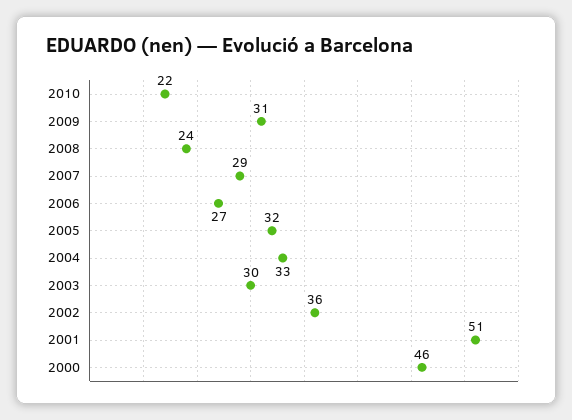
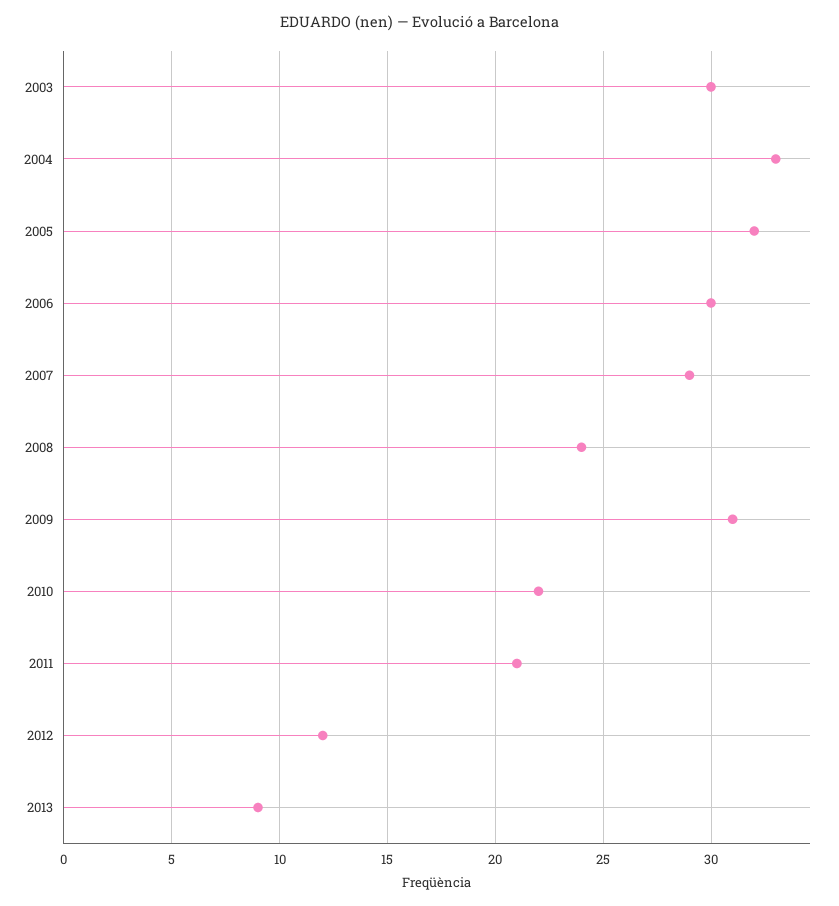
2006: 27 -> 30
2002: 36 -> none
2001: 51 -> none
2000: 46 -> none
2011: none -> 21
2012: none -> 12
2013: none -> 9

